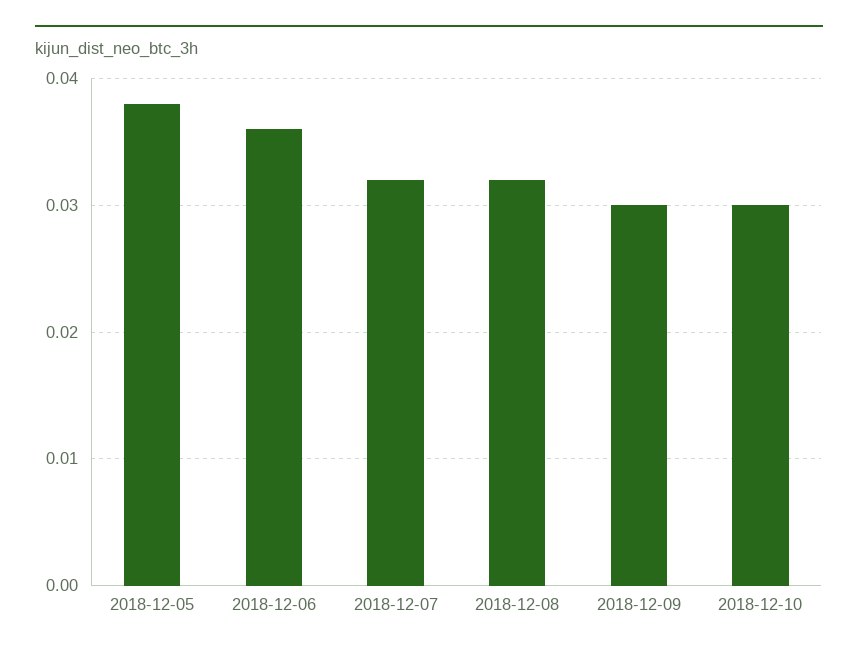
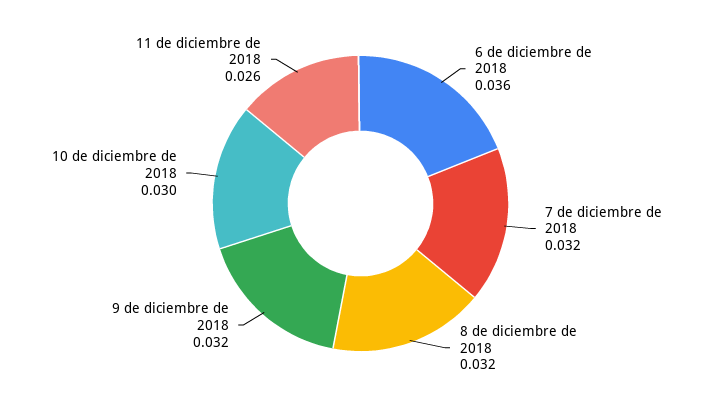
2018-12-05: 0.038 -> none
2018-12-09: 0.03 -> 0.032
11 de diciembre de 2018: none -> 0.026

